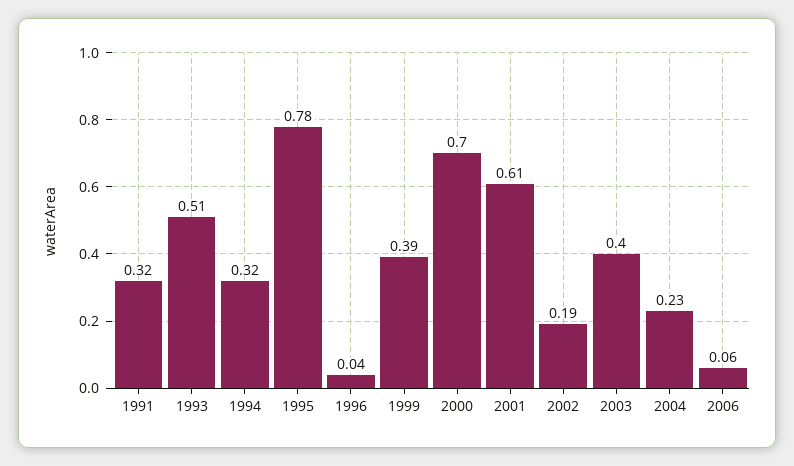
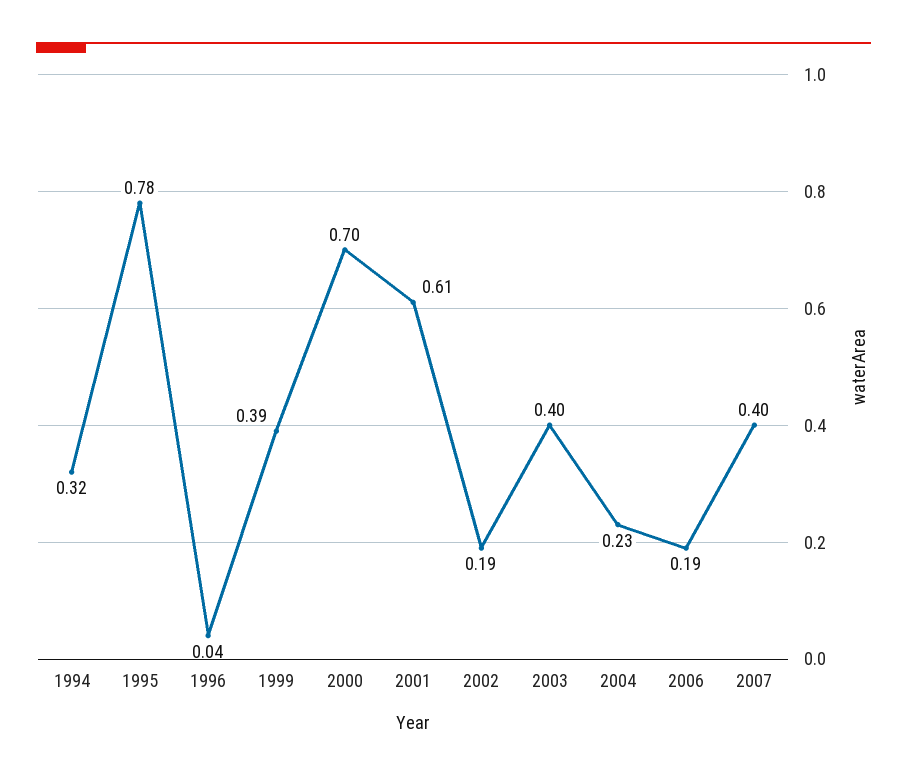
1991: 0.32 -> none
1993: 0.51 -> none
2006: 0.06 -> 0.19
2007: none -> 0.4

